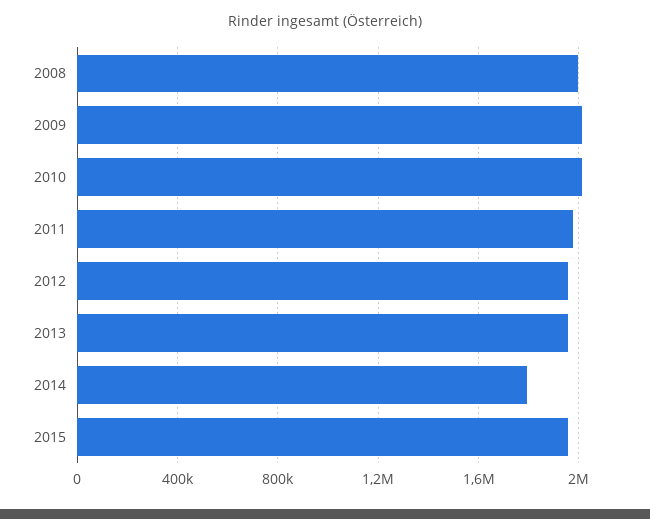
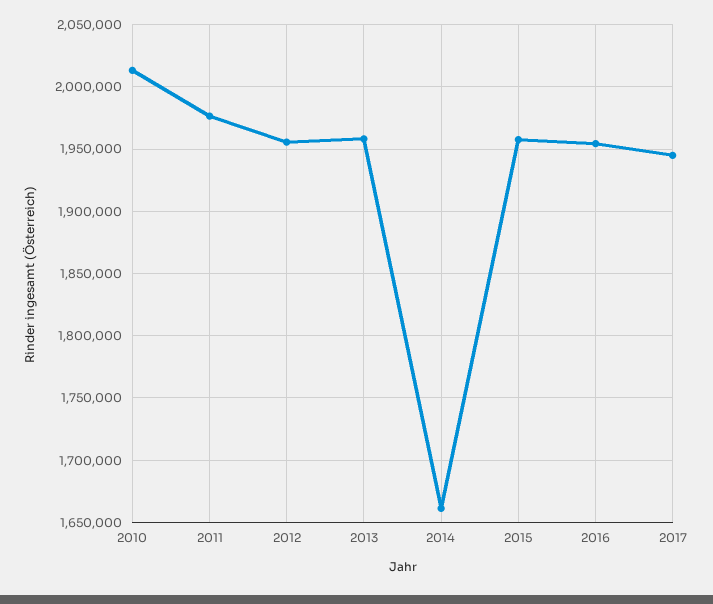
2008: 2000000 -> none
2009: 2000000 -> none
2014: 1800000 -> 1660000
2016: none -> 1955000
2017: none -> 1945000

